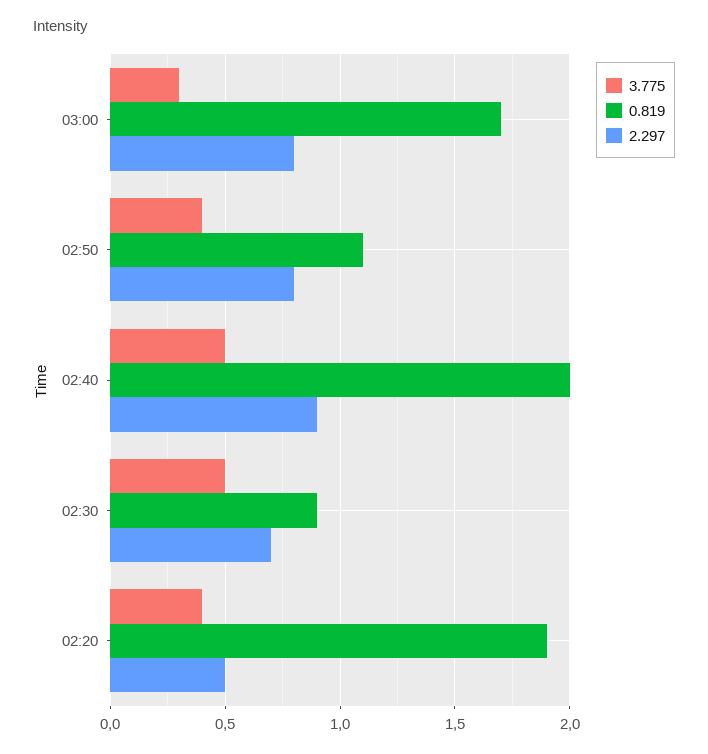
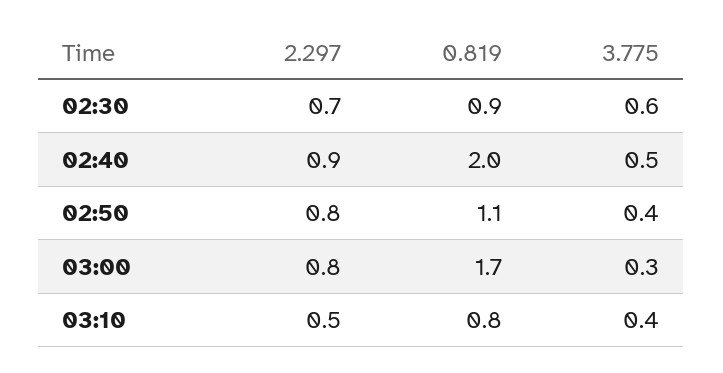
3.775, 02:30: 0.5 -> 0.6
3.775, 02:20: 0.4 -> none
0.819, 02:20: 1.9 -> none
2.297, 02:20: 0.5 -> none
2.297, 03:10: none -> 0.5
0.819, 03:10: none -> 0.8
3.775, 03:10: none -> 0.4

